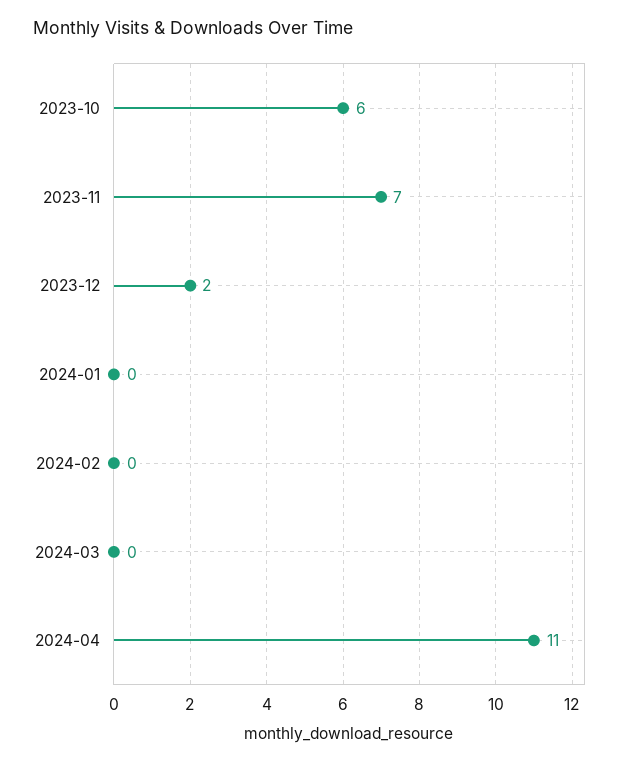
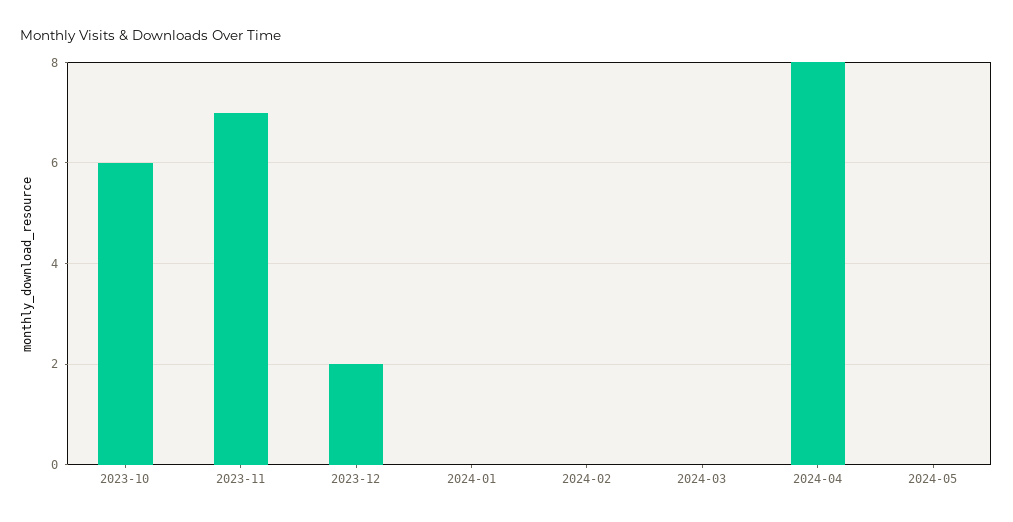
2024-04: 11 -> 8
2024-05: none -> 0

